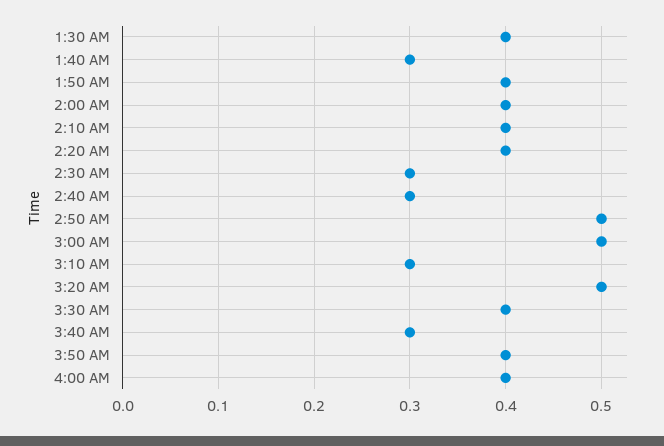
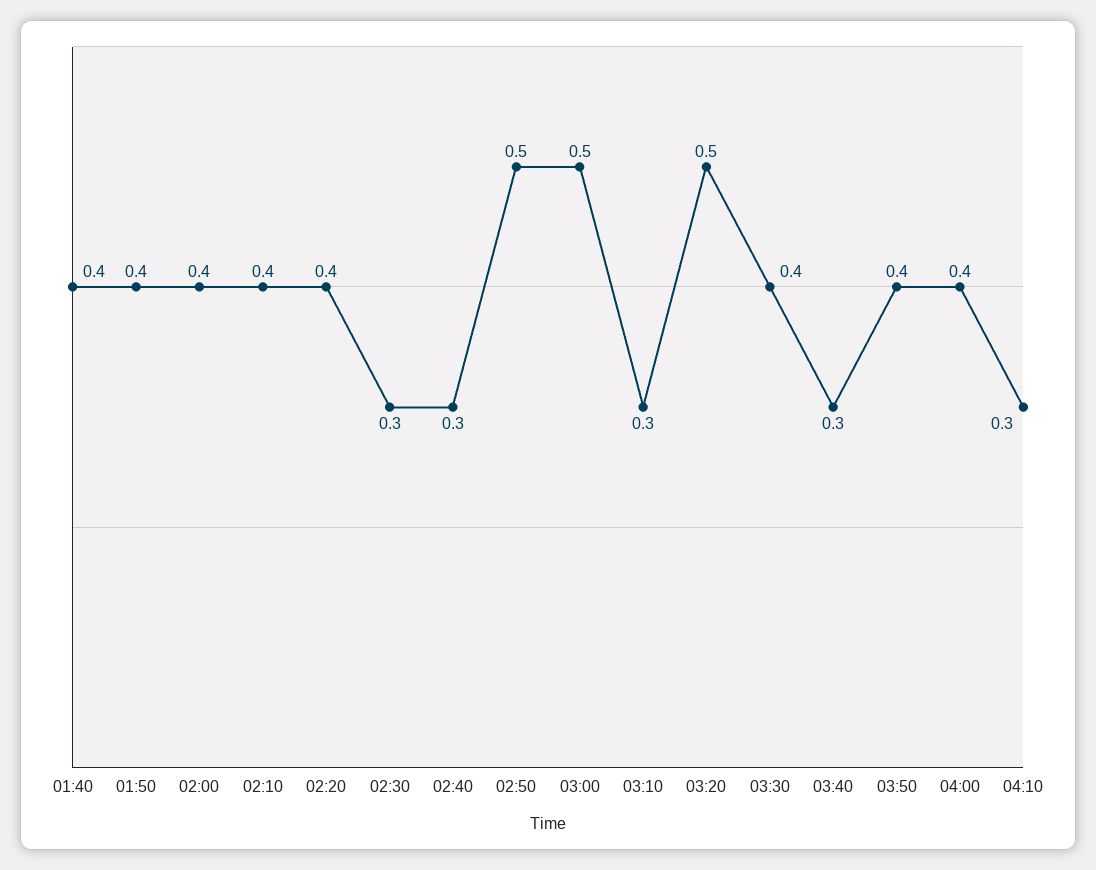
1:30 AM: 0.4 -> none
1:40 AM: 0.3 -> 0.4
04:10: none -> 0.3

